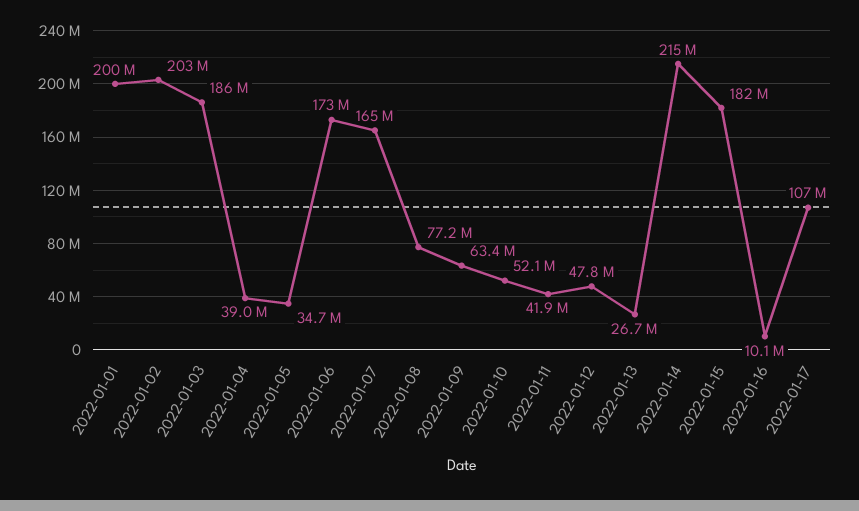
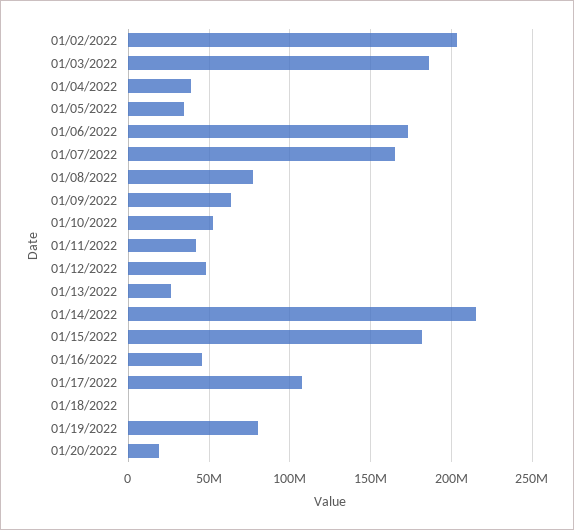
2022-01-01: 200000000 -> none
2022-01-16: 10100000 -> 45000000
01/18/2022: none -> 0
01/19/2022: none -> 80000000
01/20/2022: none -> 20000000

